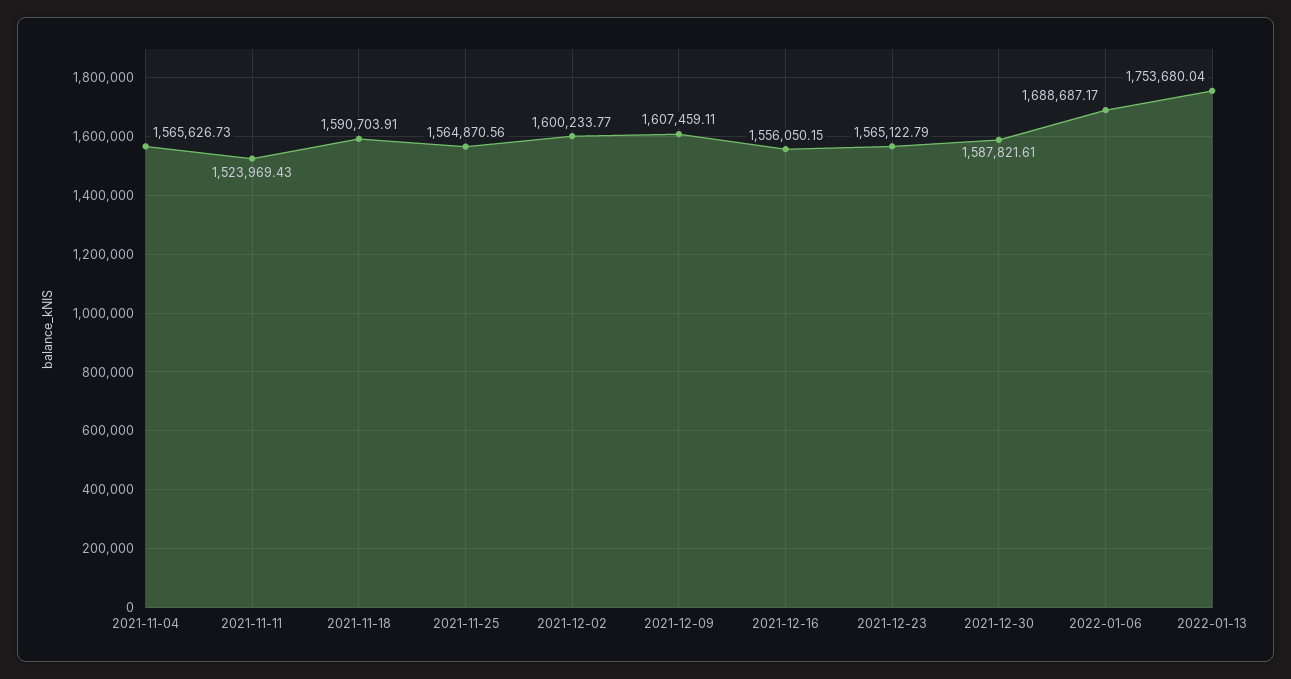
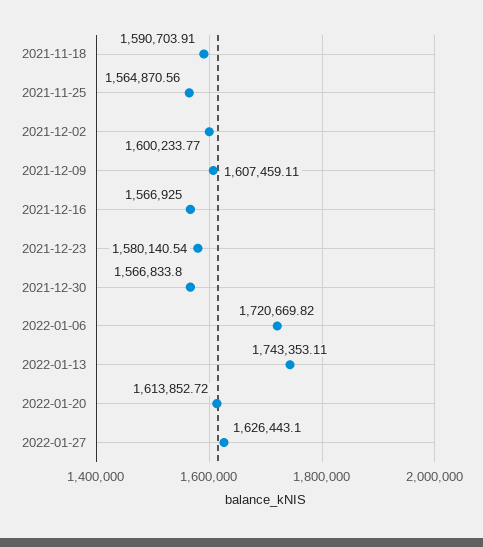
2021-11-04: 1565626.73 -> none
2021-11-11: 1523969.43 -> none
2021-12-16: 1556050.15 -> 1566925
2021-12-23: 1565122.79 -> 1580140.54
2021-12-30: 1587821.61 -> 1566833.8
2022-01-06: 1688687.17 -> 1720669.82
2022-01-13: 1753680.04 -> 1743353.11
2022-01-20: none -> 1613852.72
2022-01-27: none -> 1626443.1

